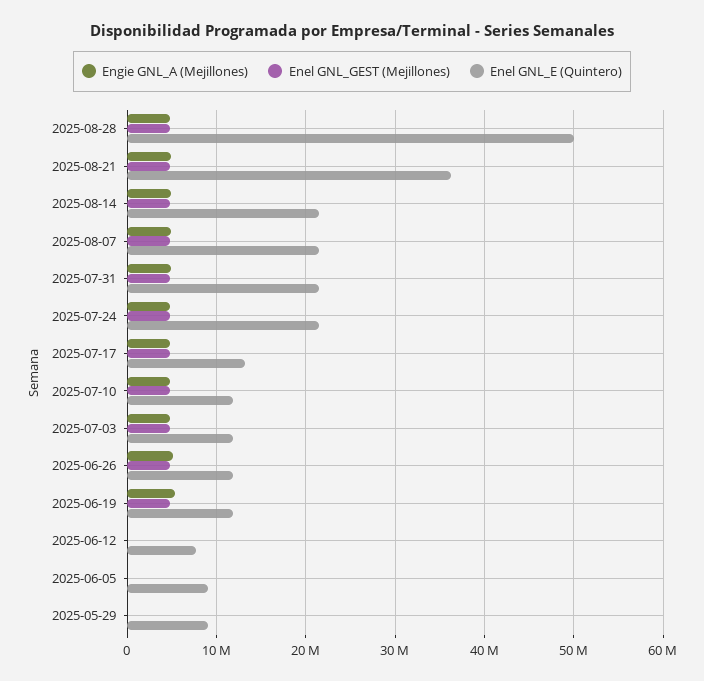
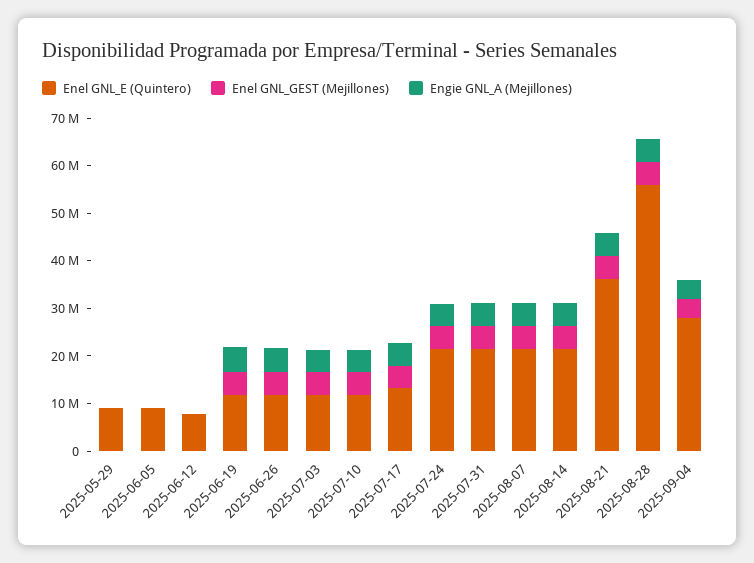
Enel GNL_E (Quintero), 2025-08-28: 50000000 -> 56000000
Enel GNL_E (Quintero), 2025-09-04: none -> 28000000
Enel GNL_GEST (Mejillones), 2025-09-04: none -> 4000000
Engie GNL_A (Mejillones), 2025-09-04: none -> 4000000

